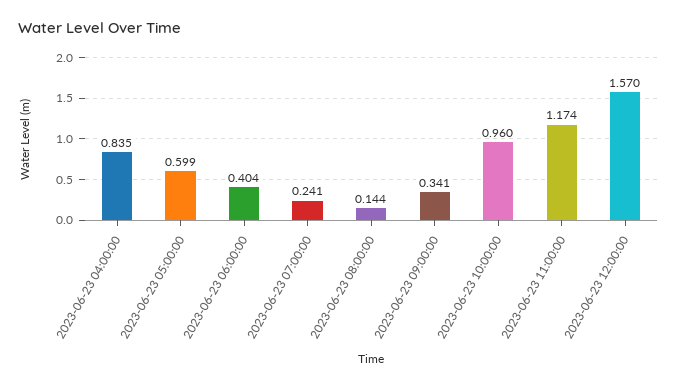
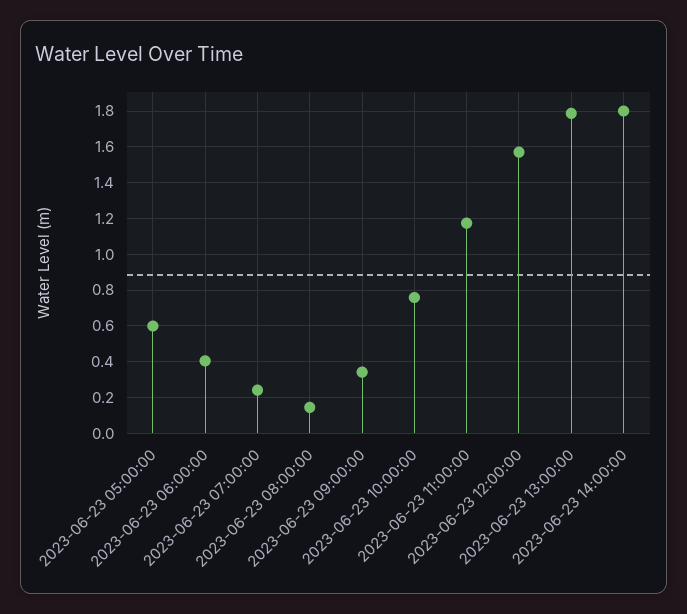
2023-06-23 04:00:00: 0.835 -> none
2023-06-23 10:00:00: 0.96 -> 0.75
2023-06-23 13:00:00: none -> 1.8
2023-06-23 14:00:00: none -> 1.8

